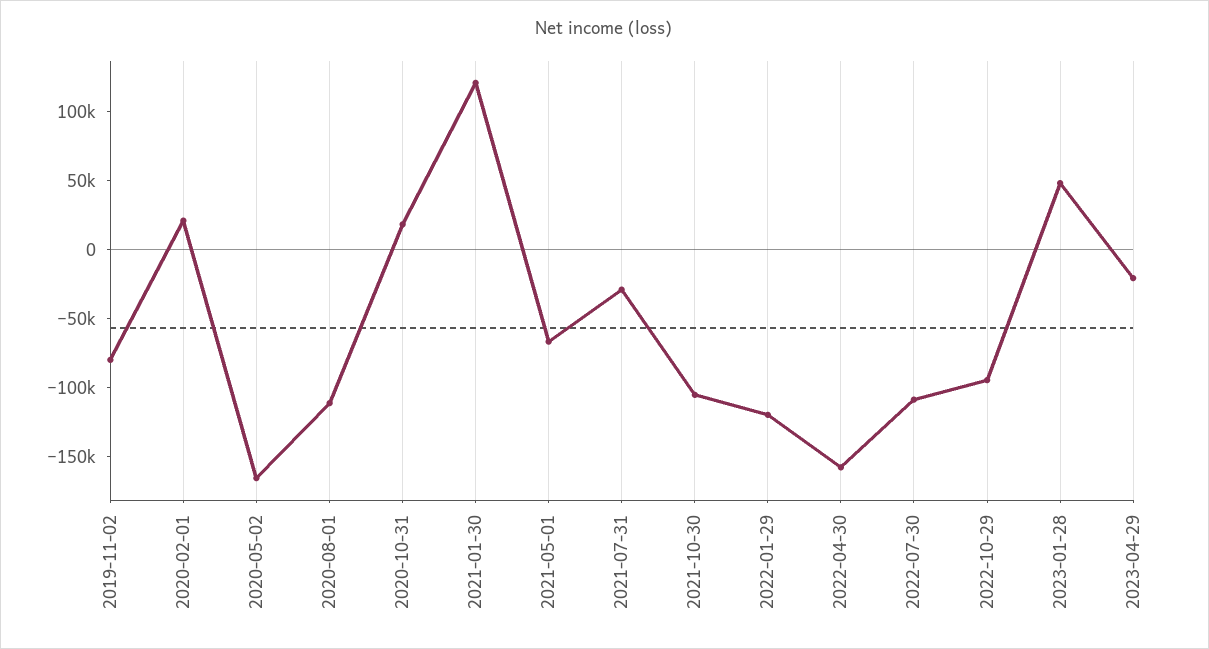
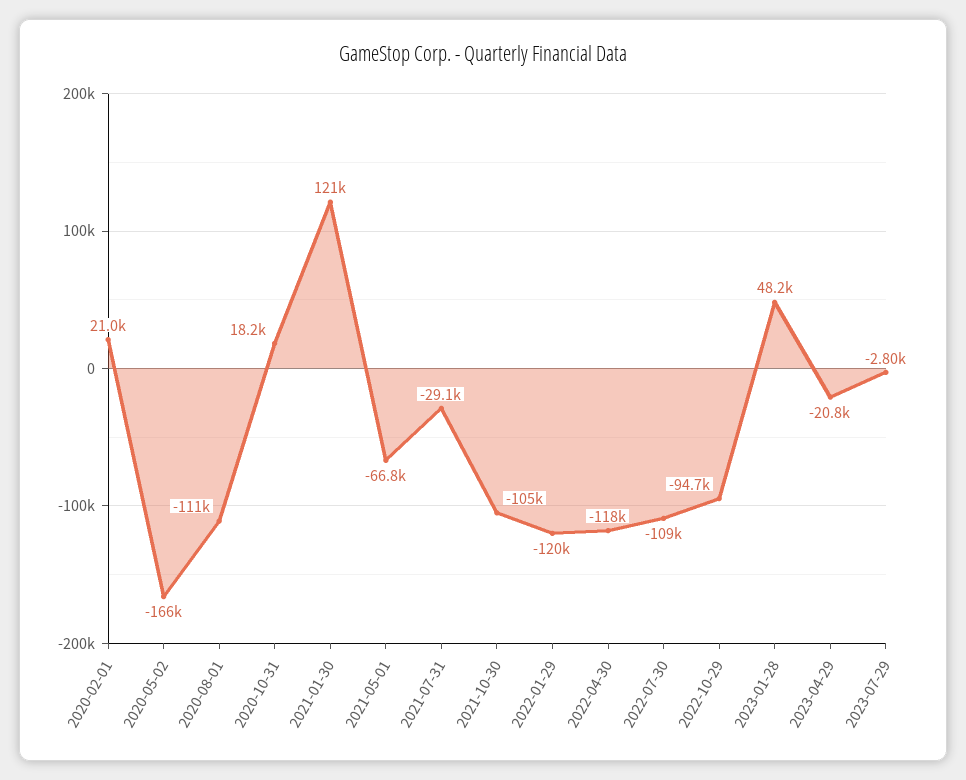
2019-11-02: -80000 -> none
2022-04-30: -160000 -> -118000
2023-07-29: none -> -2800

